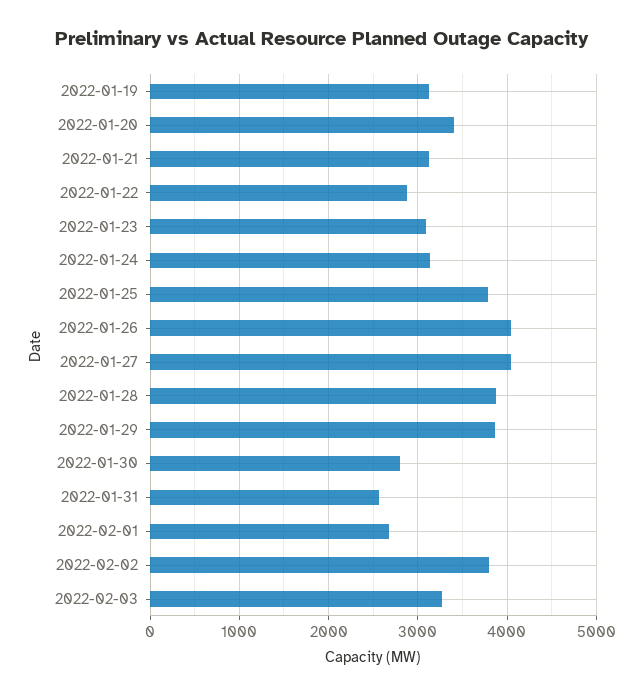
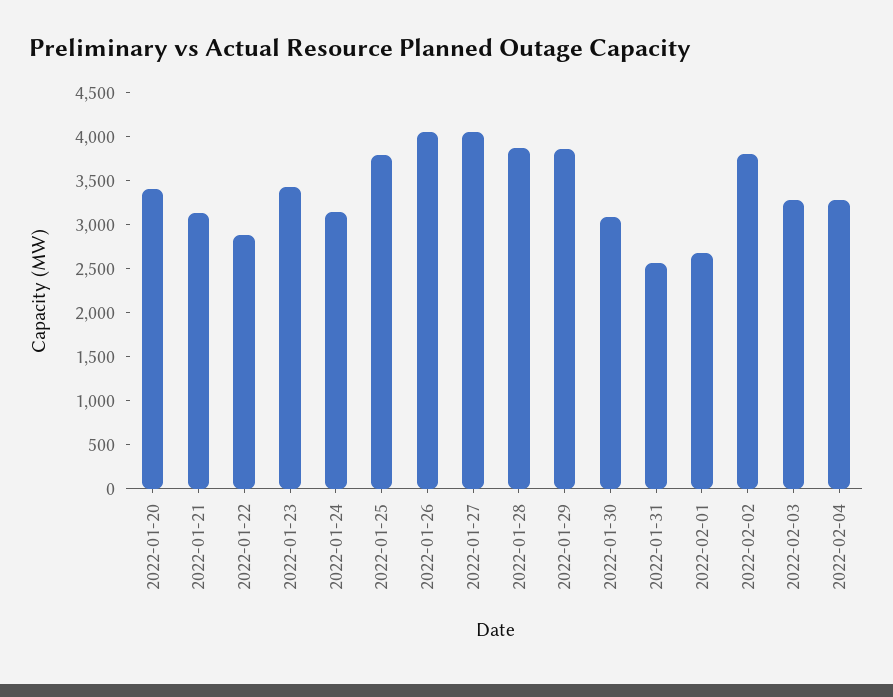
2022-01-19: 3100 -> none
2022-01-23: 3100 -> 3400
2022-01-30: 2800 -> 3100
2022-02-04: none -> 3300

